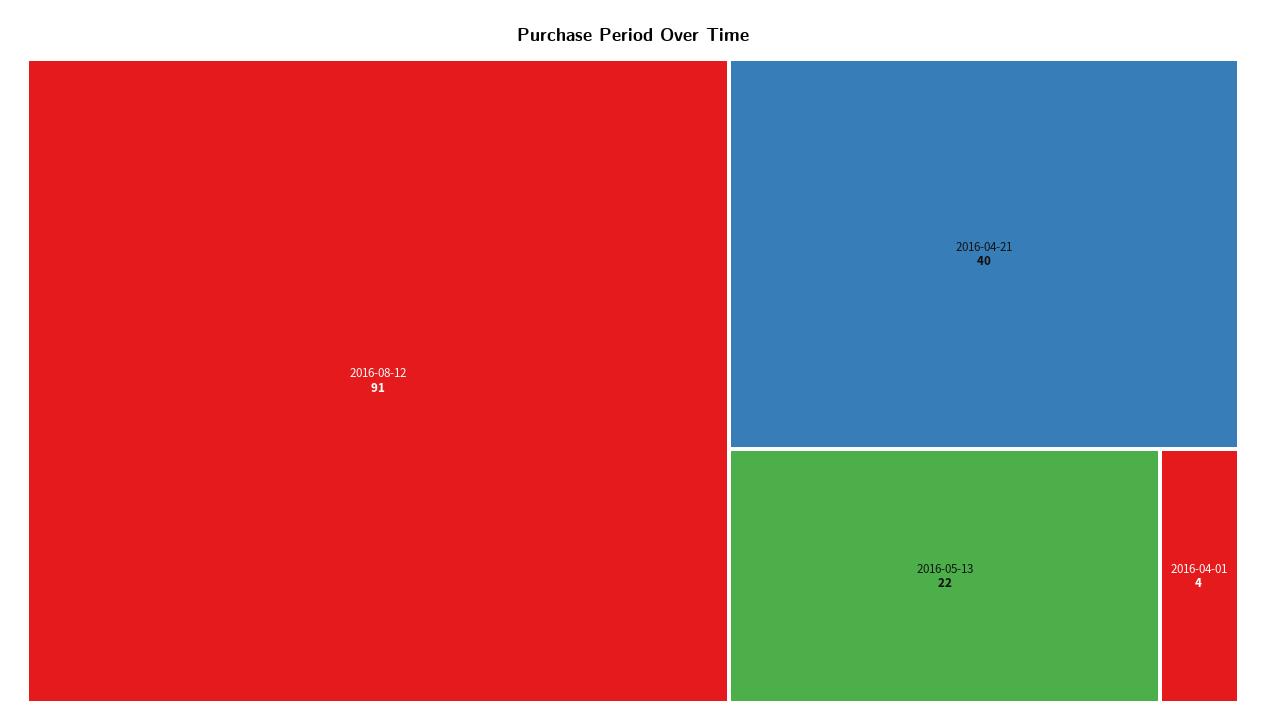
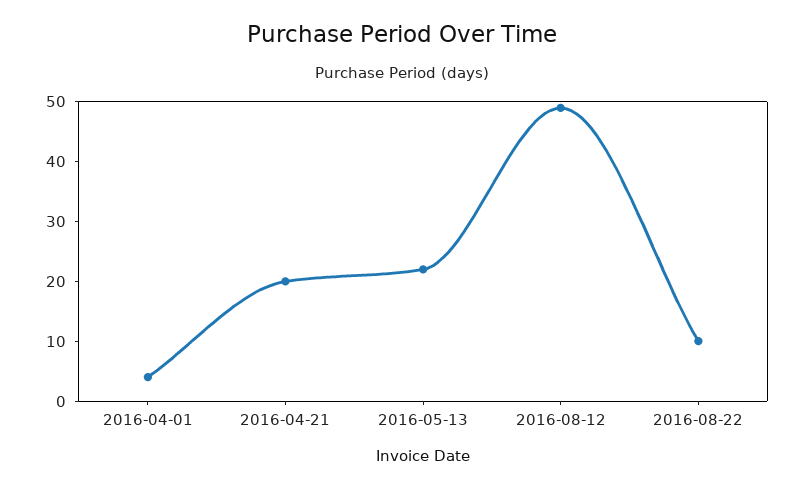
2016-08-12: 91 -> 50
2016-04-21: 40 -> 20
2016-08-22: none -> 10

